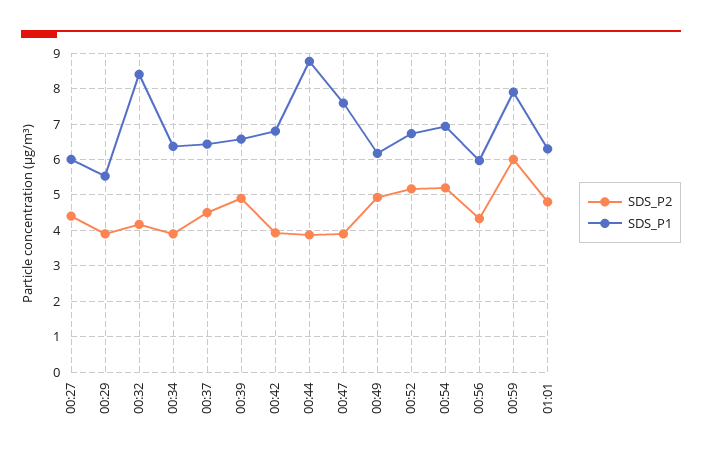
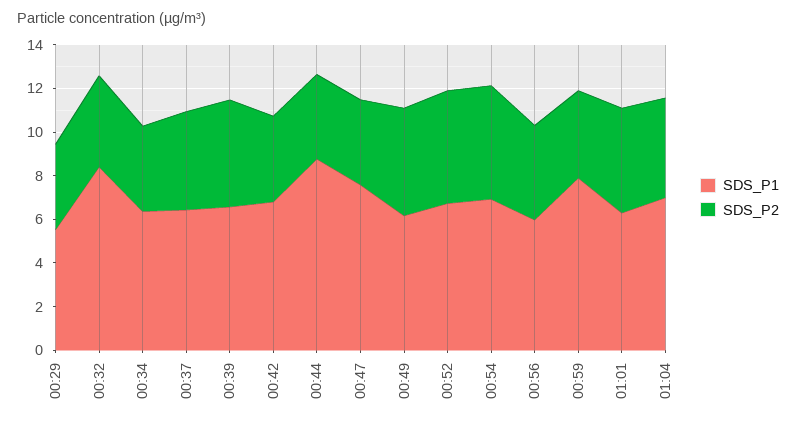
SDS_P2, 00:27: 4.4 -> none
SDS_P1, 00:27: 6 -> none
SDS_P2, 00:59: 6 -> 4
SDS_P1, 01:04: none -> 7
SDS_P2, 01:04: none -> 4.5

